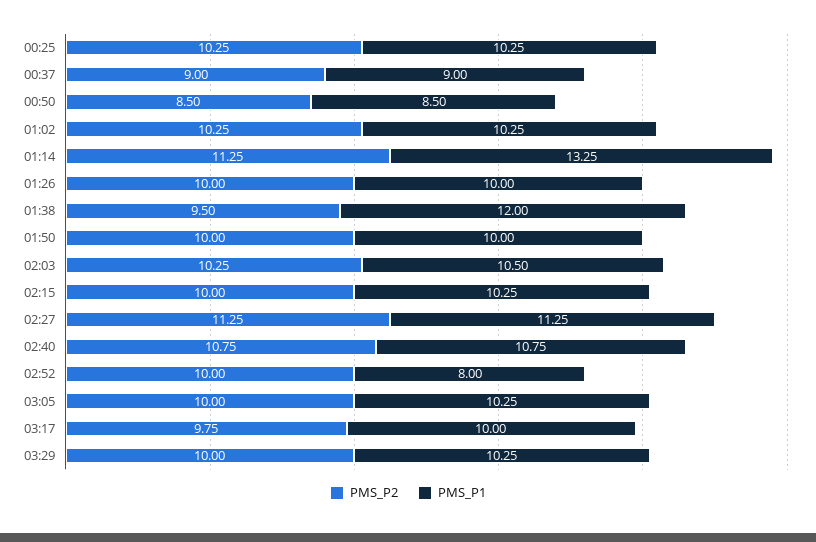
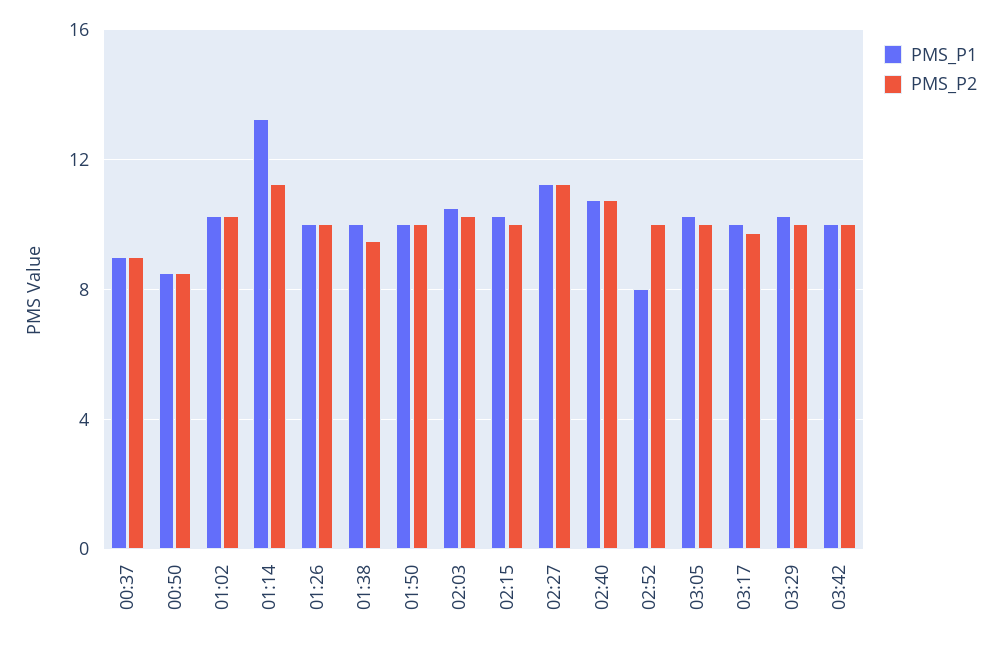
PMS_P2, 00:25: 10.25 -> none
PMS_P1, 00:25: 10.25 -> none
PMS_P1, 01:38: 12 -> 10
PMS_P1, 03:42: none -> 10
PMS_P2, 03:42: none -> 10

